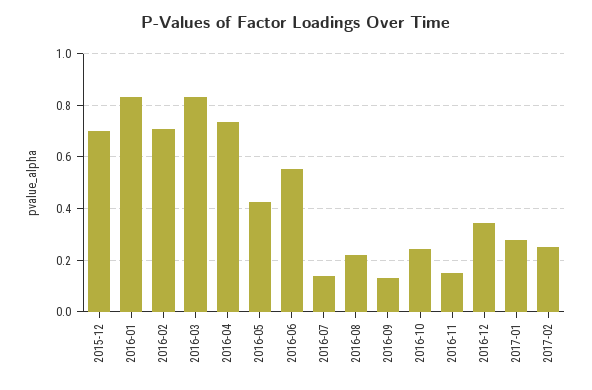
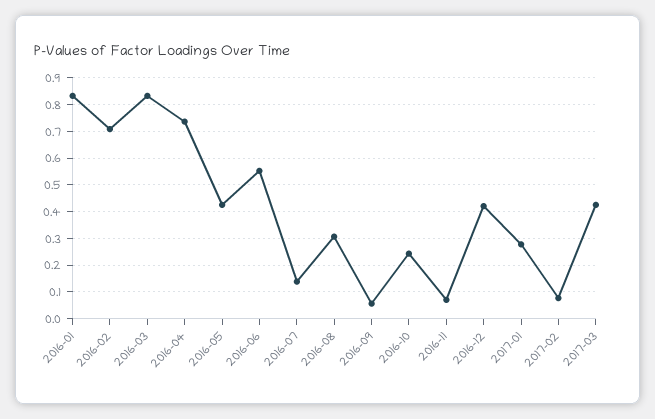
2015-12: 0.7 -> none
2016-08: 0.225 -> 0.3
2016-09: 0.125 -> 0.05
2016-11: 0.15 -> 0.075
2016-12: 0.35 -> 0.425
2017-02: 0.25 -> 0.075
2017-03: none -> 0.425

